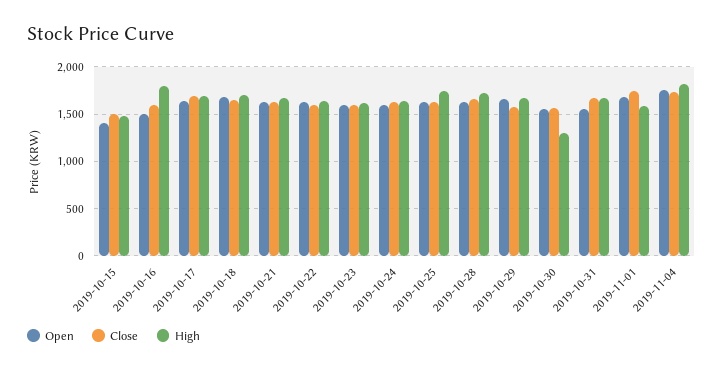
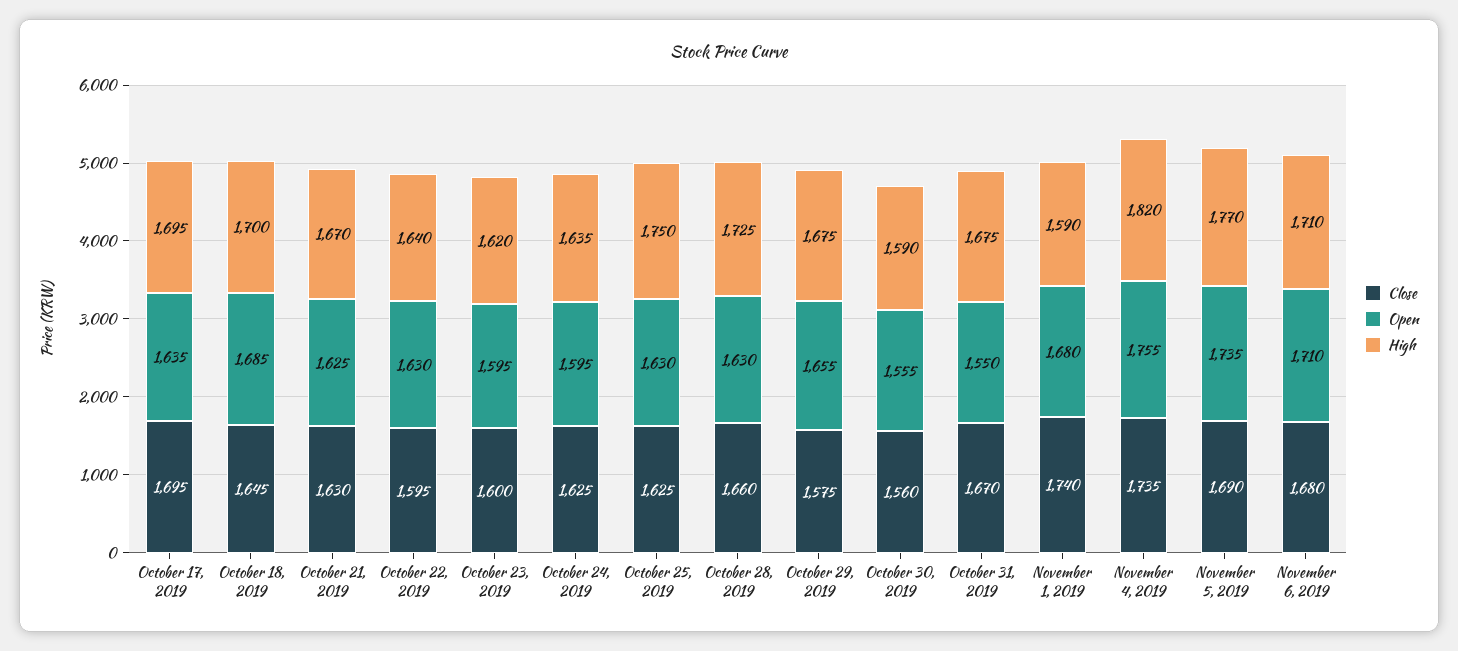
Open, 2019-10-15: 1400 -> none
Close, 2019-10-15: 1500 -> none
High, 2019-10-15: 1500 -> none
Open, 2019-10-16: 1500 -> none
Close, 2019-10-16: 1600 -> none
High, 2019-10-16: 1800 -> none
High, 2019-10-30: 1300 -> 1590
Close, November 5, 2019: none -> 1690
Open, November 5, 2019: none -> 1735
High, November 5, 2019: none -> 1770
Close, November 6, 2019: none -> 1680
Open, November 6, 2019: none -> 1710
High, November 6, 2019: none -> 1710

